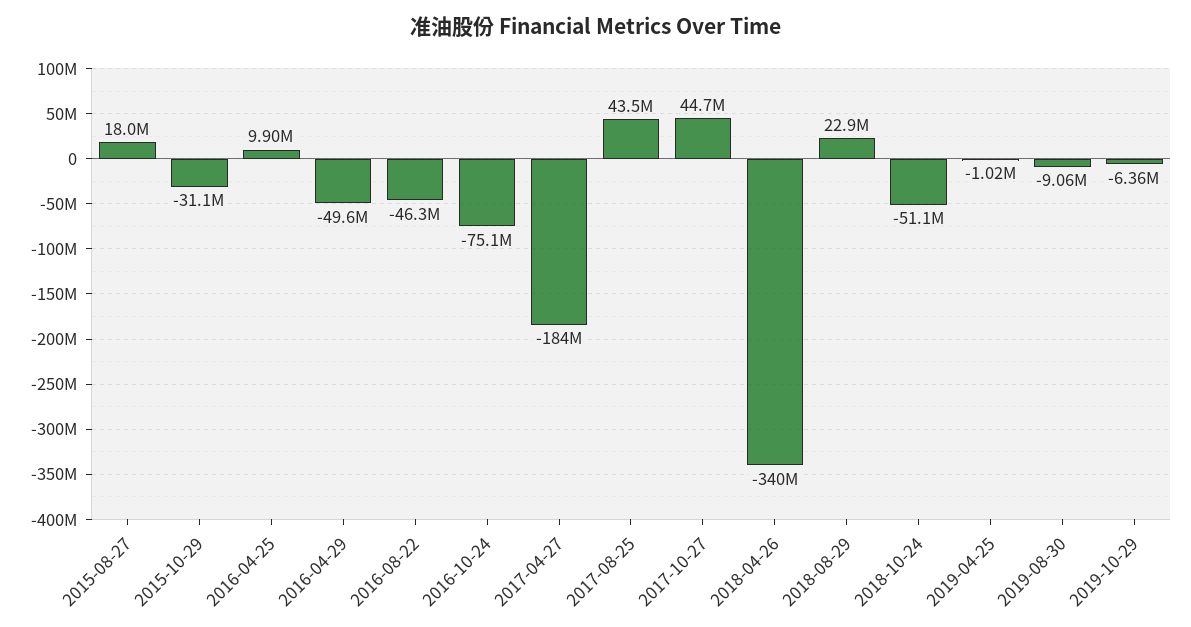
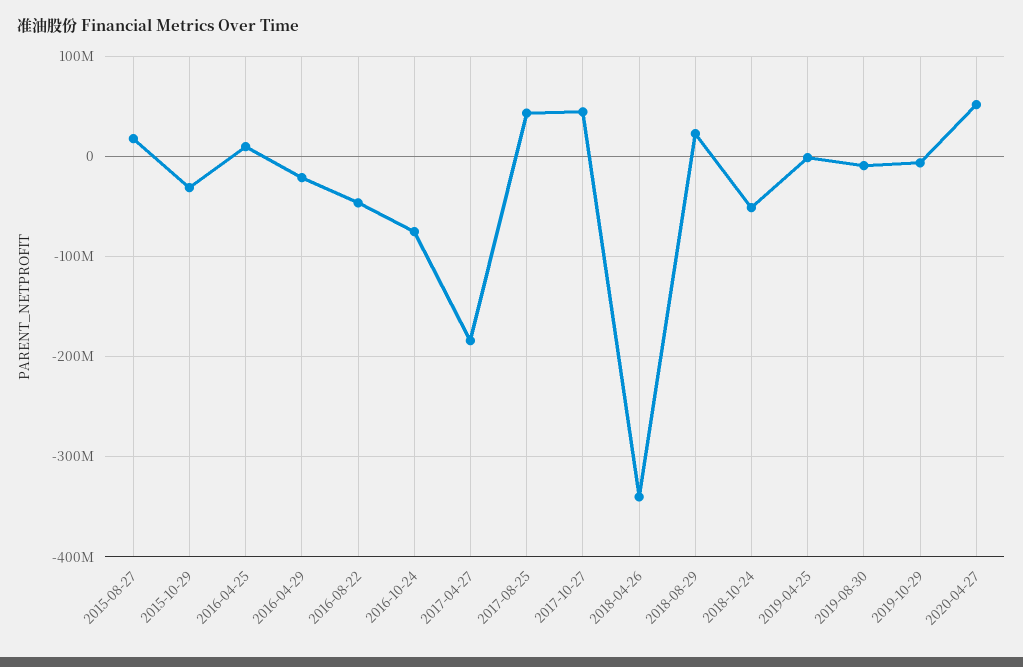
2016-04-29: -49600000 -> -20000000
2020-04-27: none -> 50000000

